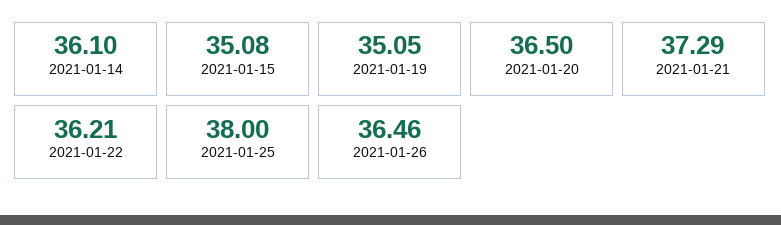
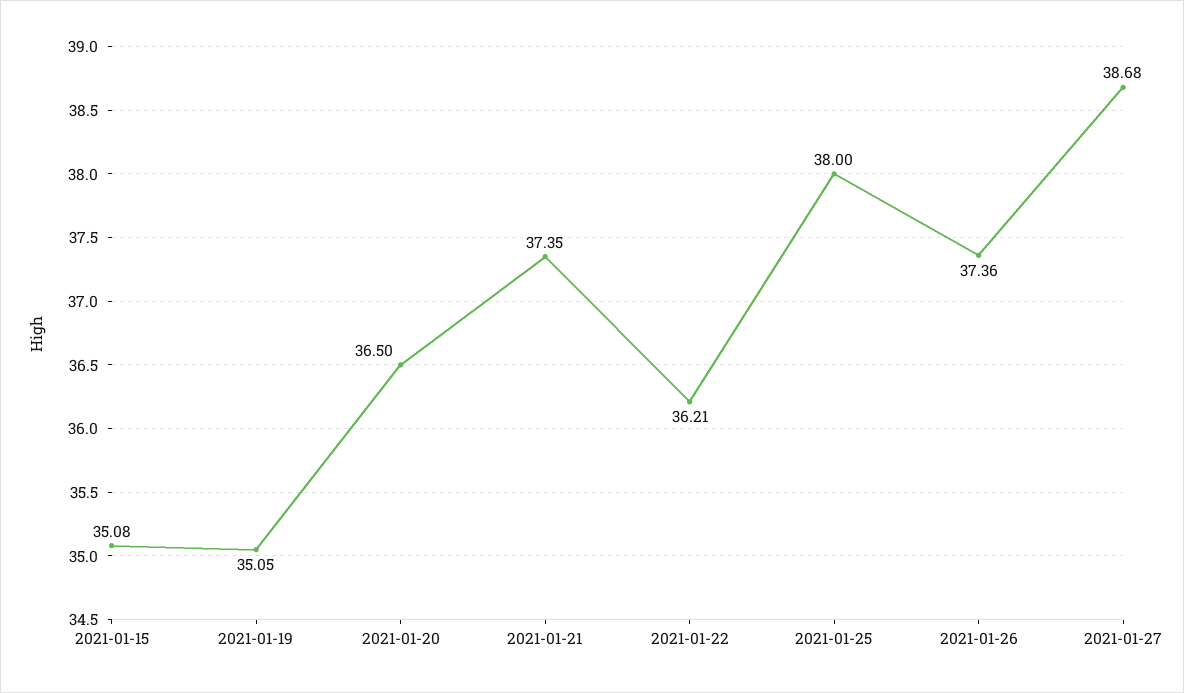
2021-01-14: 36.1 -> none
2021-01-21: 37.29 -> 37.35
2021-01-26: 36.46 -> 37.36
2021-01-27: none -> 38.68

